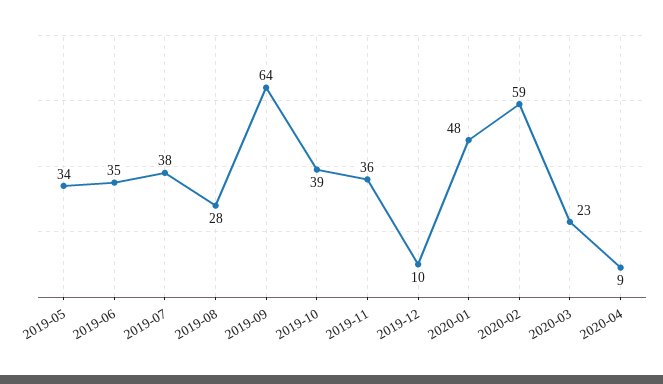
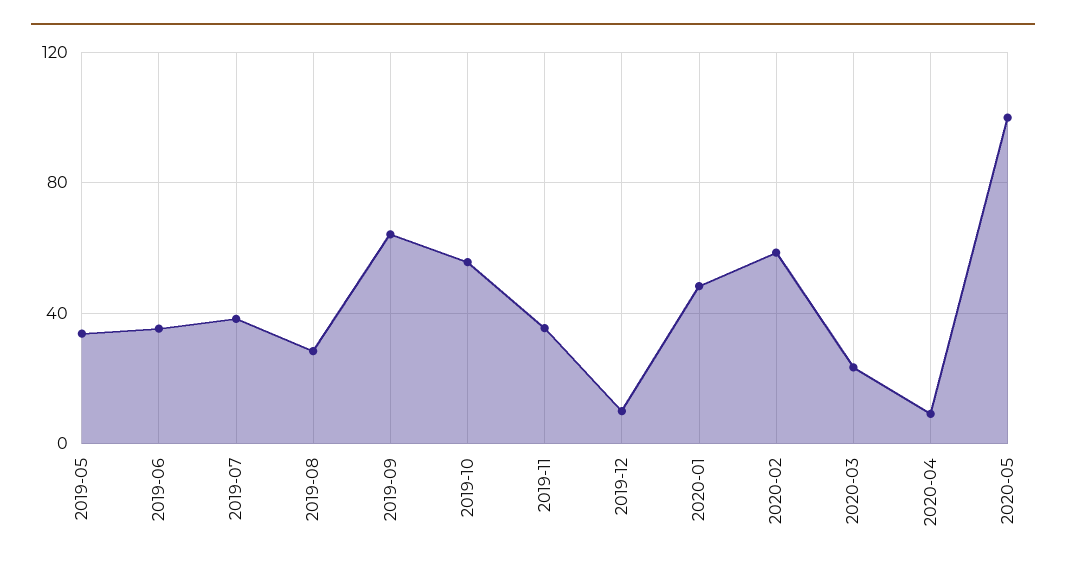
2019-10: 39 -> 55
2020-05: none -> 100

